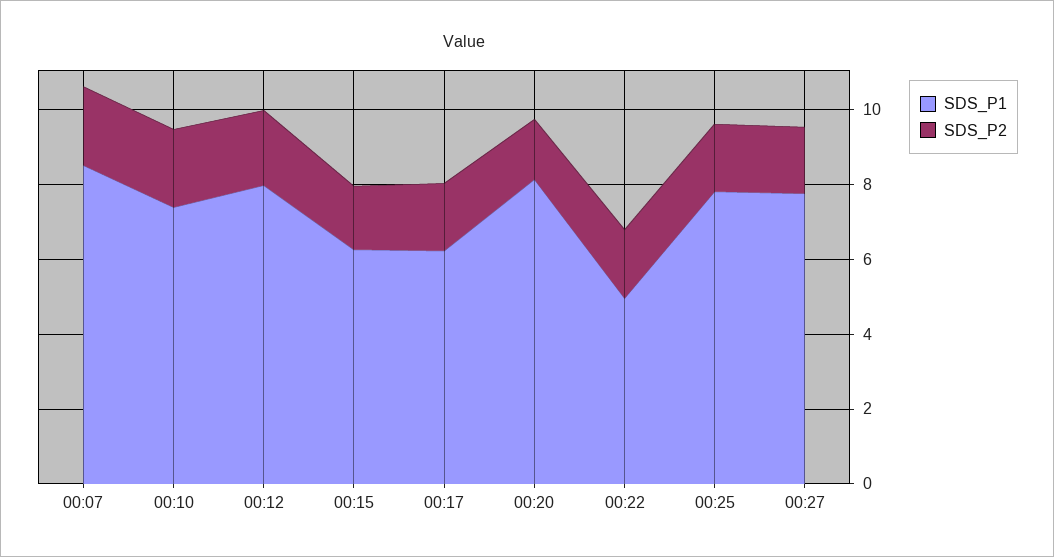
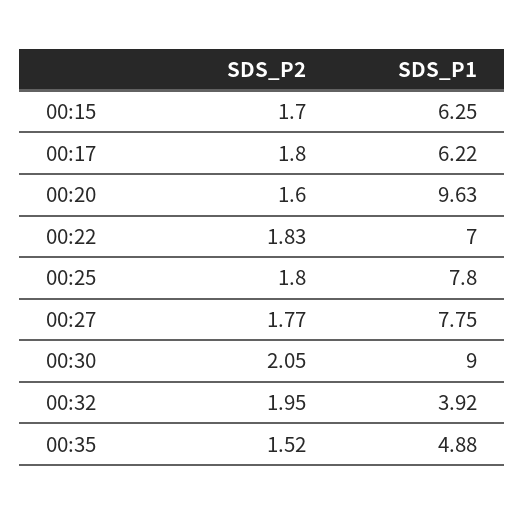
SDS_P1, 00:07: 8.5 -> none
SDS_P2, 00:07: 2 -> none
SDS_P1, 00:10: 7.5 -> none
SDS_P2, 00:10: 2 -> none
SDS_P1, 00:12: 8 -> none
SDS_P2, 00:12: 2 -> none
SDS_P1, 00:20: 8 -> 9.63
SDS_P1, 00:22: 5 -> 7
SDS_P2, 00:30: none -> 2.05
SDS_P1, 00:30: none -> 9
SDS_P2, 00:32: none -> 1.95
SDS_P1, 00:32: none -> 3.92
SDS_P2, 00:35: none -> 1.52
SDS_P1, 00:35: none -> 4.88

